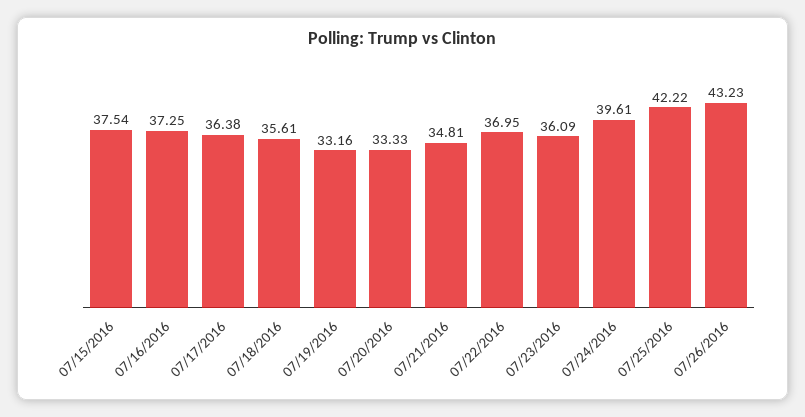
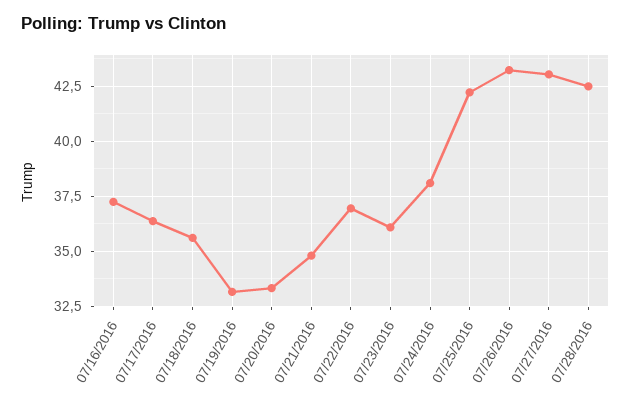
07/15/2016: 37.54 -> none
07/24/2016: 39.61 -> 38
07/27/2016: none -> 43
07/28/2016: none -> 42.5

